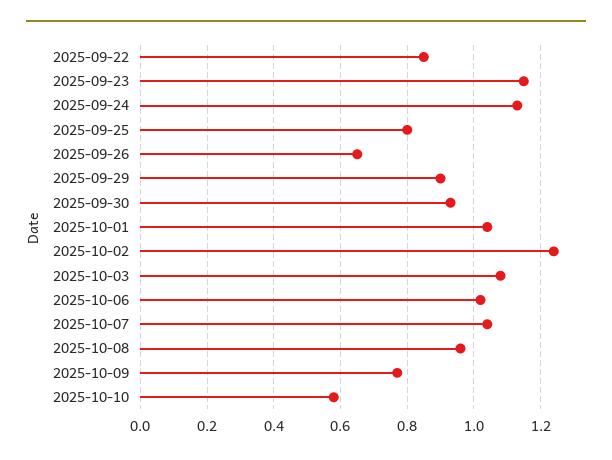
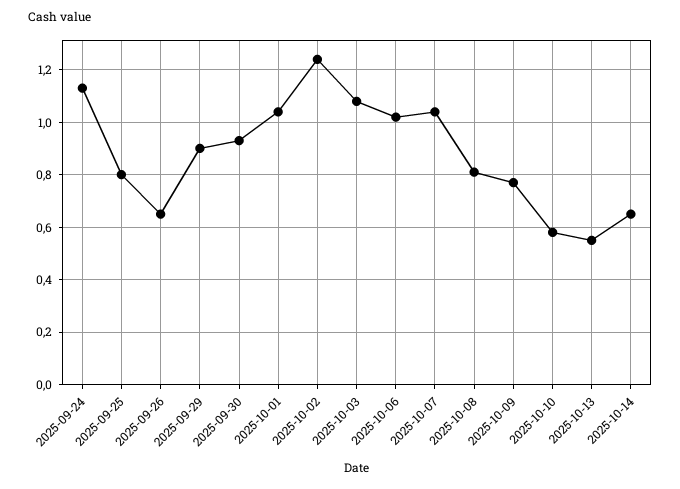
2025-09-22: 0.85 -> none
2025-09-23: 1.15 -> none
2025-10-08: 0.95 -> 0.8
2025-10-13: none -> 0.55
2025-10-14: none -> 0.65

